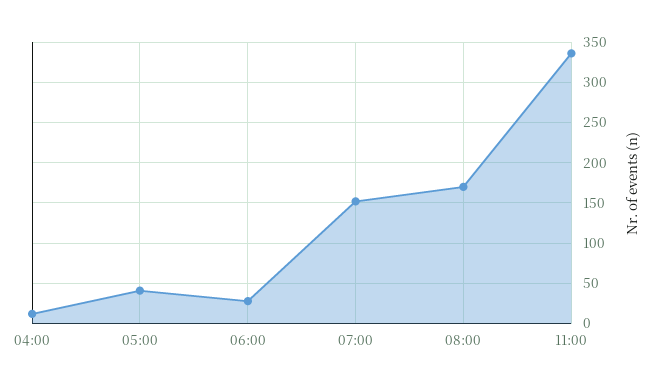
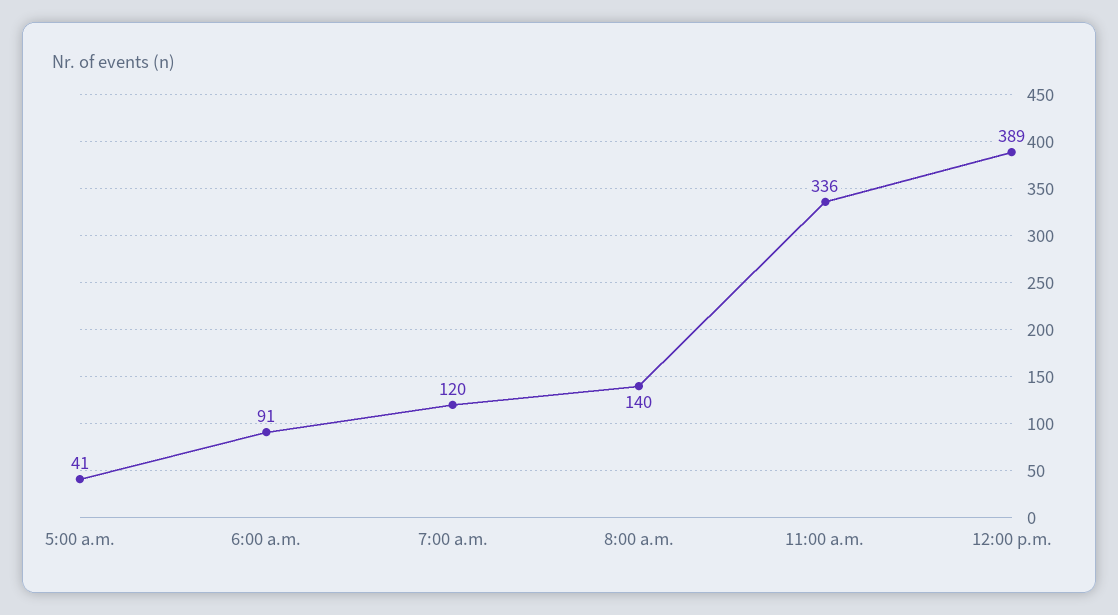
04:00: 10 -> none
06:00: 30 -> 91
07:00: 150 -> 120
08:00: 170 -> 140
12:00 p.m.: none -> 389

